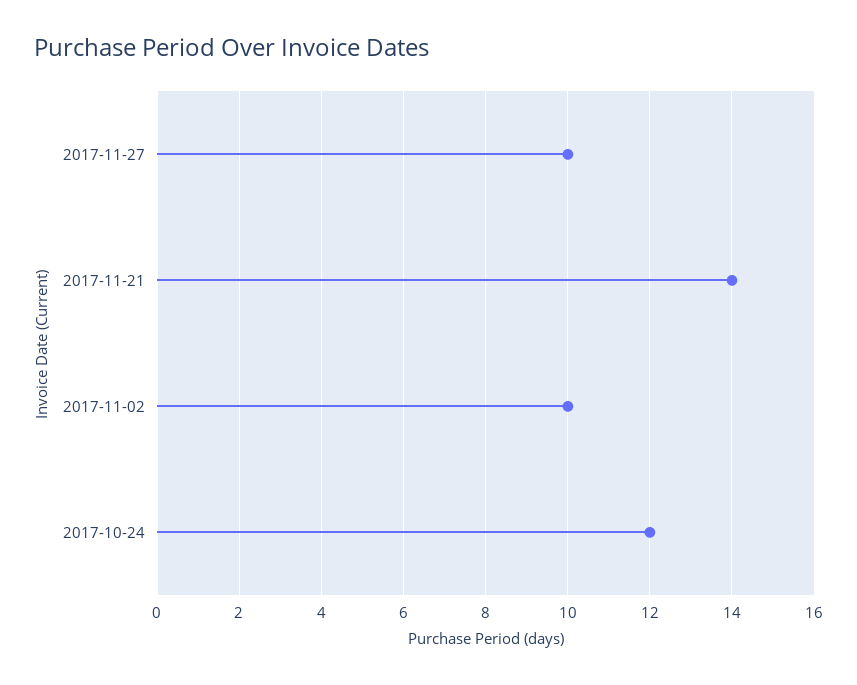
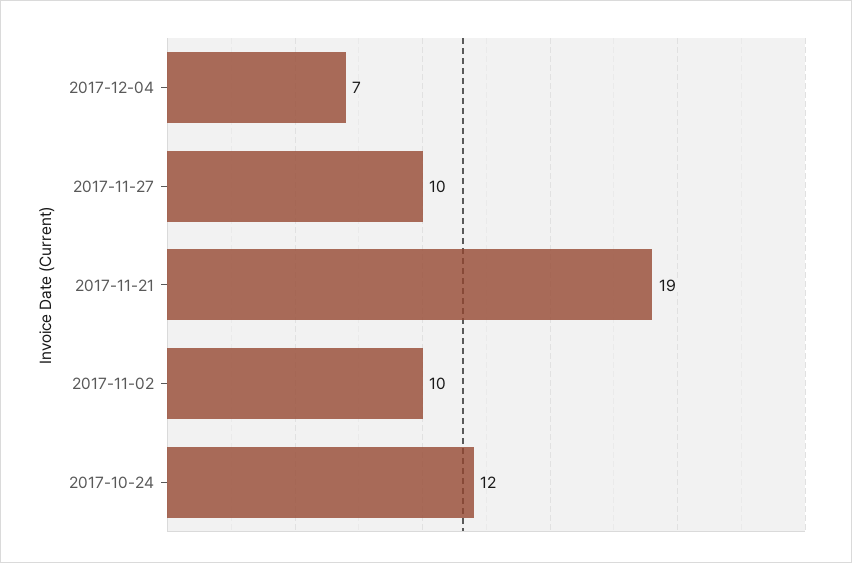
2017-11-21: 14 -> 19
2017-12-04: none -> 7

